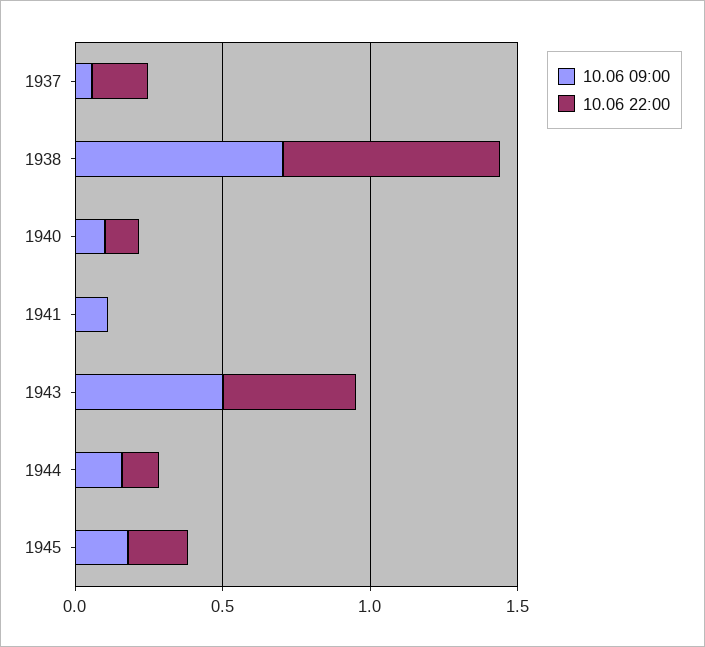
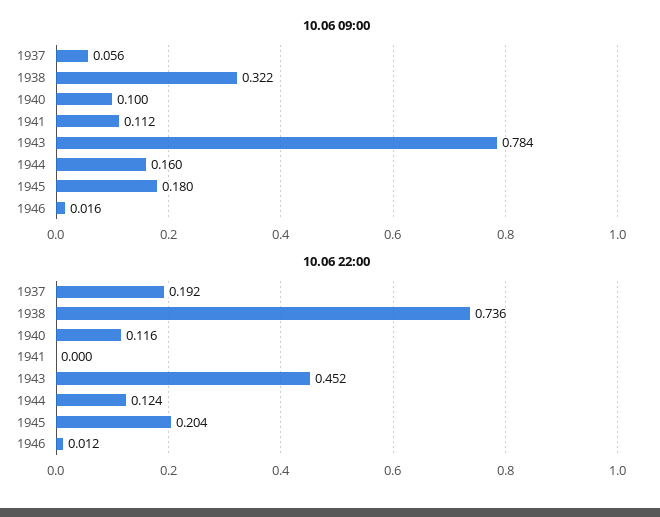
10.06 09:00, 1938: 0.7 -> 0.322
10.06 09:00, 1943: 0.5 -> 0.784
10.06 09:00, 1946: none -> 0.016
10.06 22:00, 1946: none -> 0.012

